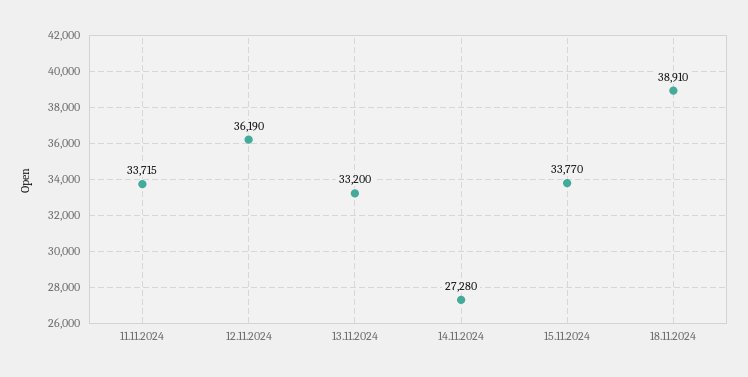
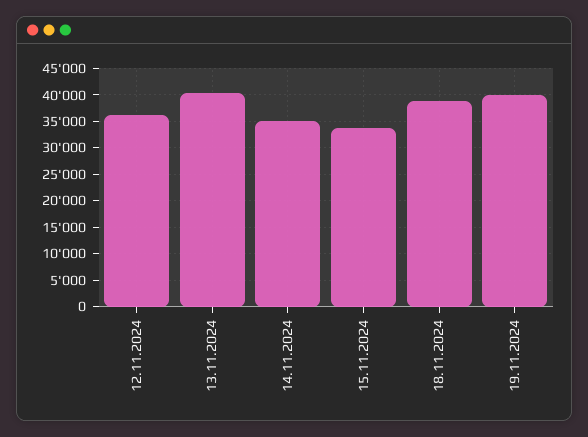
11.11.2024: 33715 -> none
13.11.2024: 33200 -> 40000
14.11.2024: 27280 -> 35000
19.11.2024: none -> 40000

